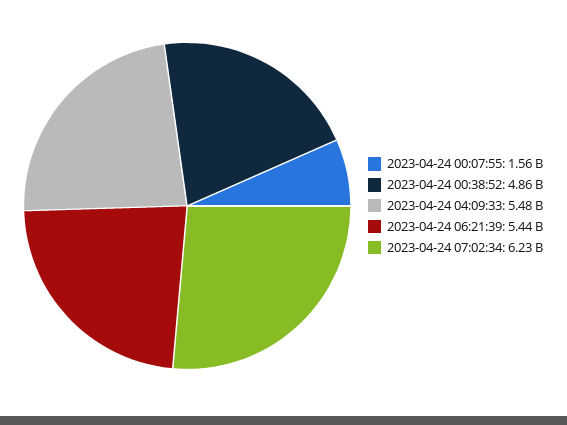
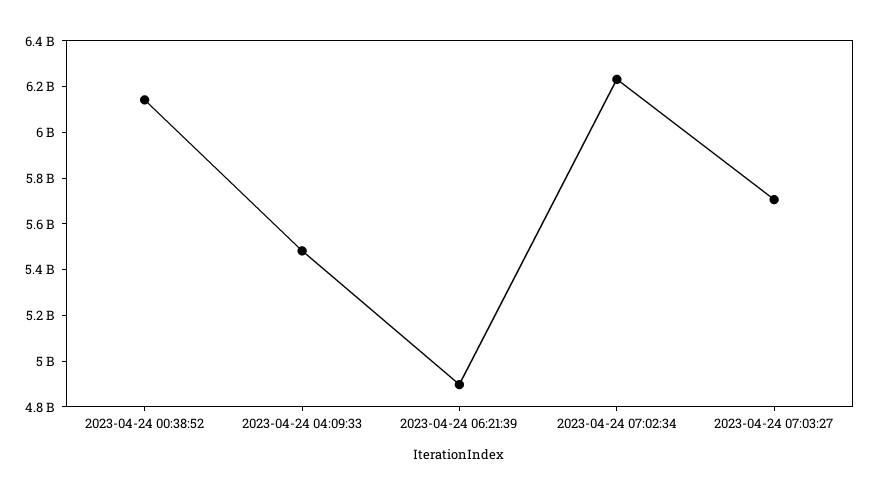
2023-04-24 00:07:55: 1560000000 -> none
2023-04-24 00:38:52: 4860000000 -> 6150000000
2023-04-24 06:21:39: 5440000000 -> 4900000000
2023-04-24 07:03:27: none -> 5700000000

